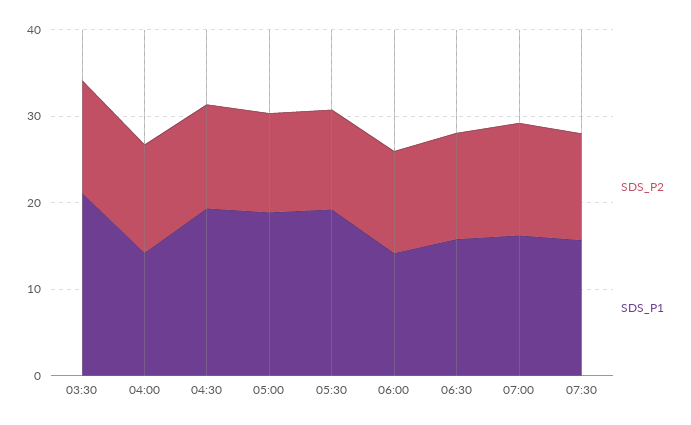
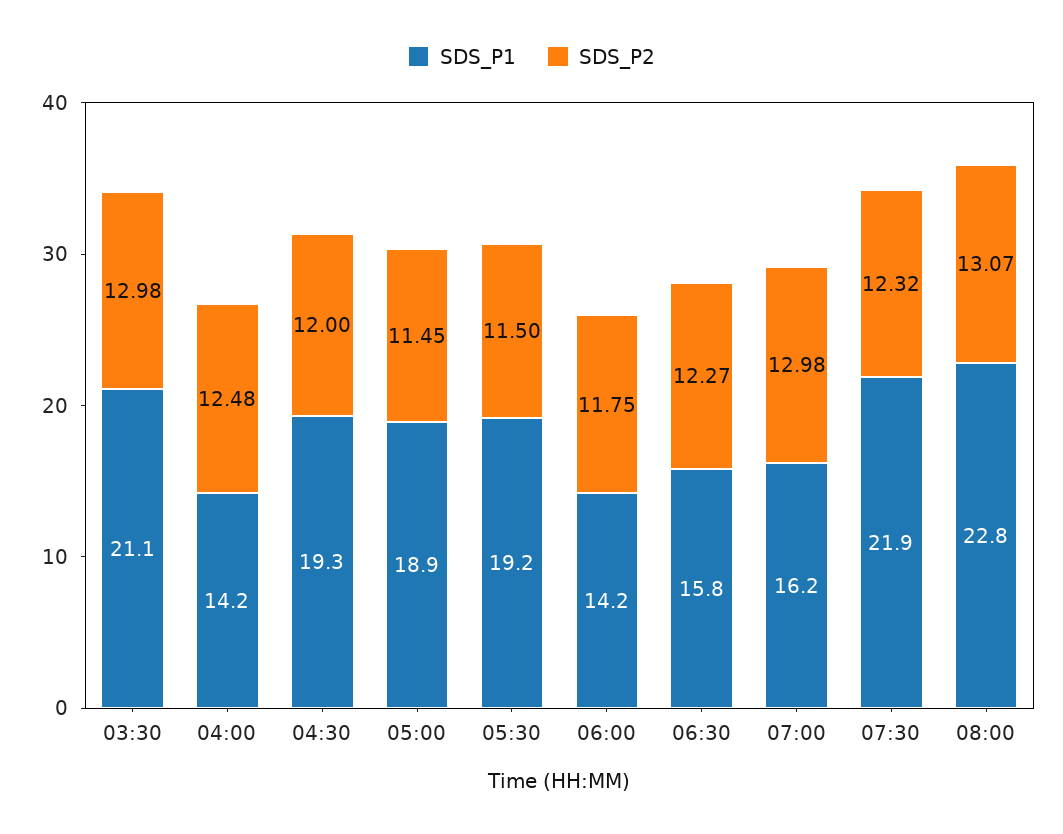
SDS_P1, 07:30: 16 -> 21.9
SDS_P1, 08:00: none -> 22.8
SDS_P2, 08:00: none -> 13.07

